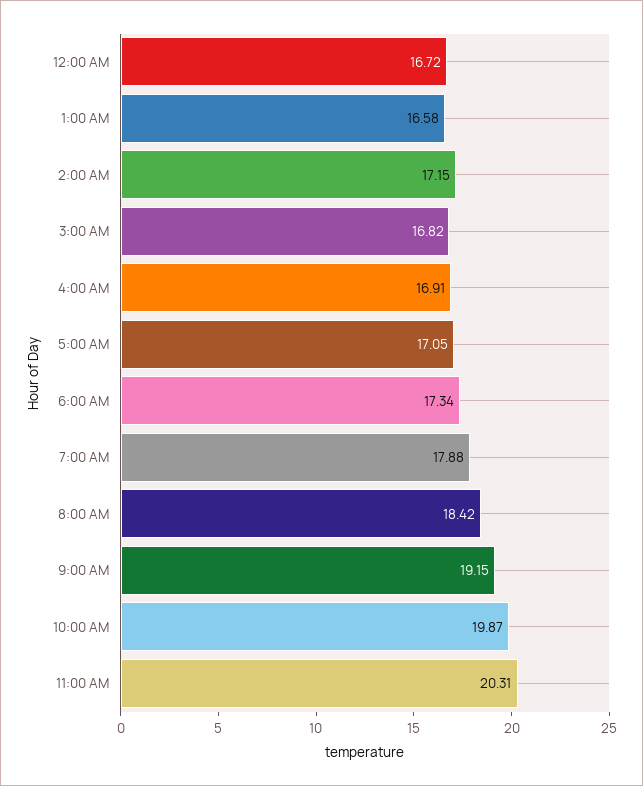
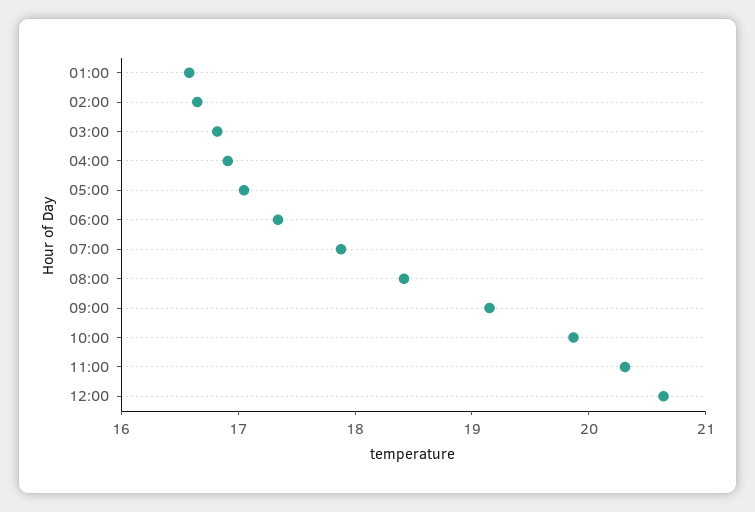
12:00 AM: 16.72 -> none
2:00 AM: 17.15 -> 16.6
12:00: none -> 20.6

